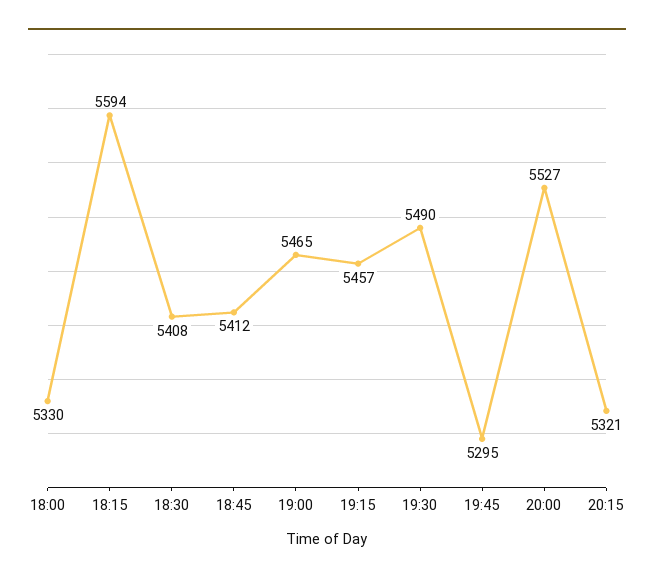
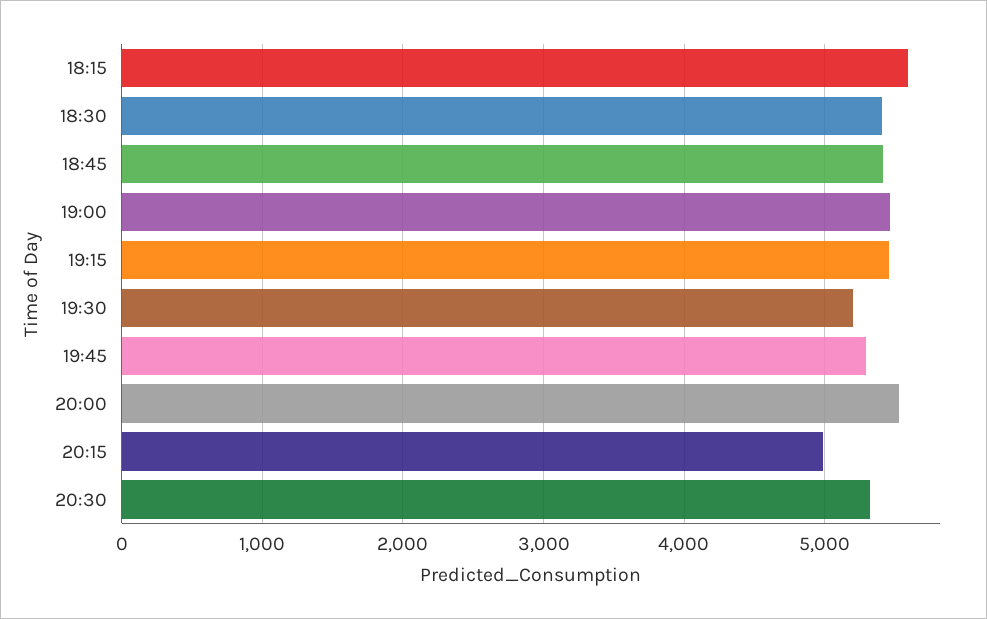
18:00: 5330 -> none
19:30: 5490 -> 5200
20:15: 5321 -> 5000
20:30: none -> 5300

